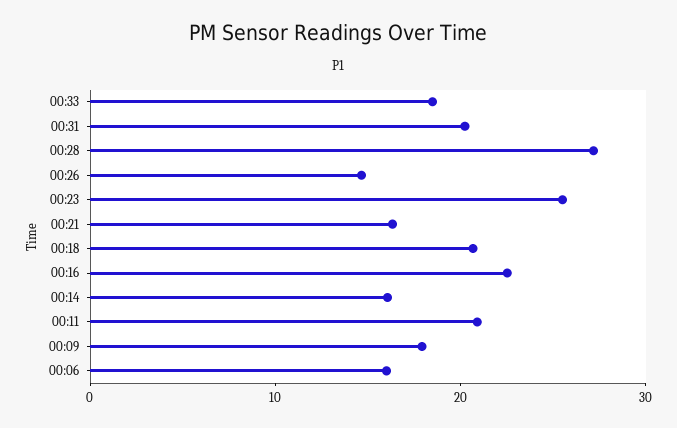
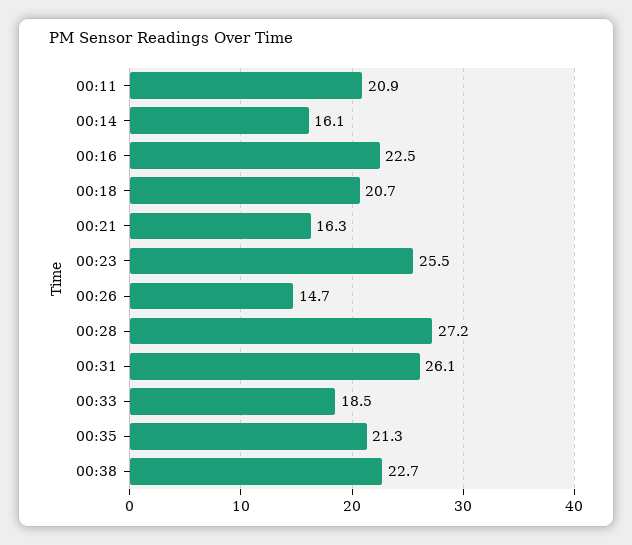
00:31: 20 -> 26.1
00:09: 18 -> none
00:06: 16 -> none
00:35: none -> 21.3
00:38: none -> 22.7

